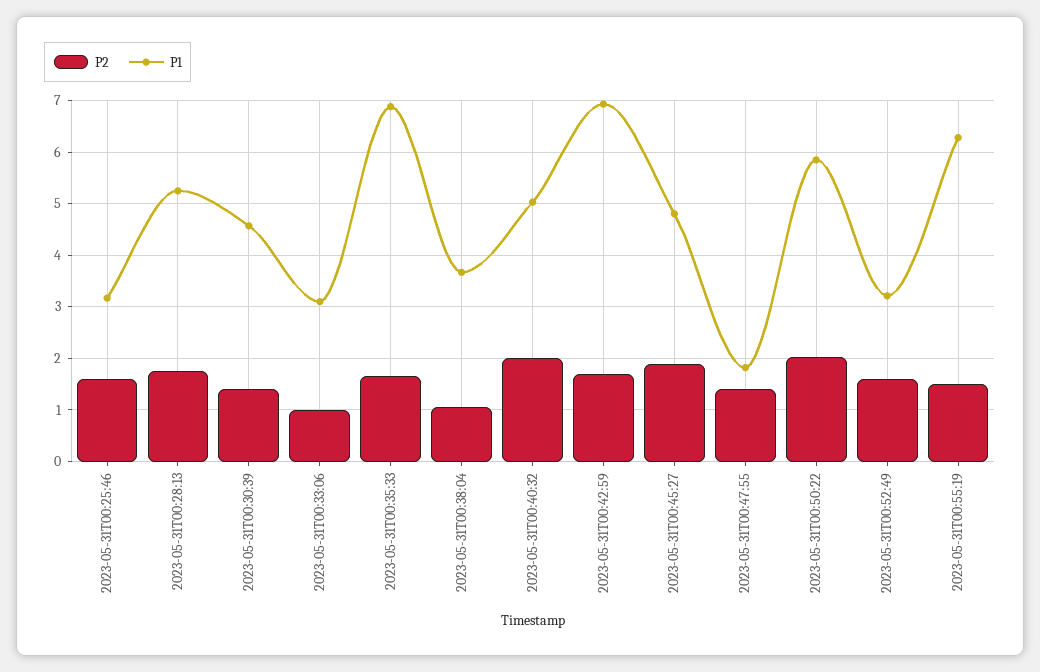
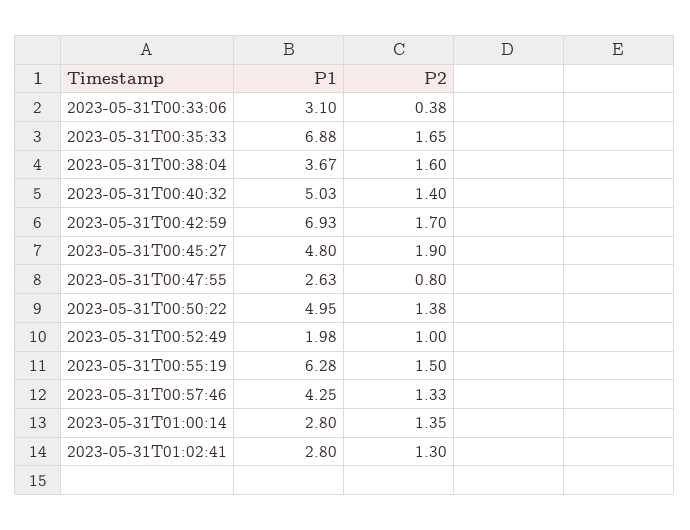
P2, 2023-05-31T00:25:46: 1.6 -> none
P1, 2023-05-31T00:25:46: 3.2 -> none
P2, 2023-05-31T00:28:13: 1.8 -> none
P1, 2023-05-31T00:28:13: 5.2 -> none
P2, 2023-05-31T00:30:39: 1.4 -> none
P1, 2023-05-31T00:30:39: 4.6 -> none
P2, 2023-05-31T00:33:06: 1 -> 0.38
P2, 2023-05-31T00:38:04: 1 -> 1.6
P2, 2023-05-31T00:40:32: 2 -> 1.4
P2, 2023-05-31T00:47:55: 1.4 -> 0.8
P1, 2023-05-31T00:47:55: 1.8 -> 2.63
P2, 2023-05-31T00:50:22: 2 -> 1.38
P1, 2023-05-31T00:50:22: 5.8 -> 4.95
P2, 2023-05-31T00:52:49: 1.6 -> 1
P1, 2023-05-31T00:52:49: 3.2 -> 1.98
P1, 2023-05-31T00:57:46: none -> 4.25
P2, 2023-05-31T00:57:46: none -> 1.33
P1, 2023-05-31T01:00:14: none -> 2.8
P2, 2023-05-31T01:00:14: none -> 1.35
P1, 2023-05-31T01:02:41: none -> 2.8
P2, 2023-05-31T01:02:41: none -> 1.3

